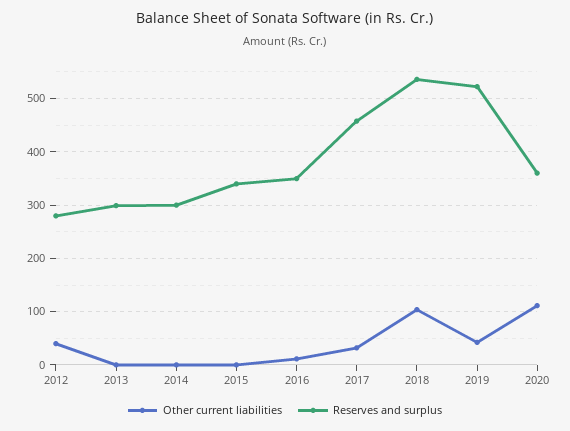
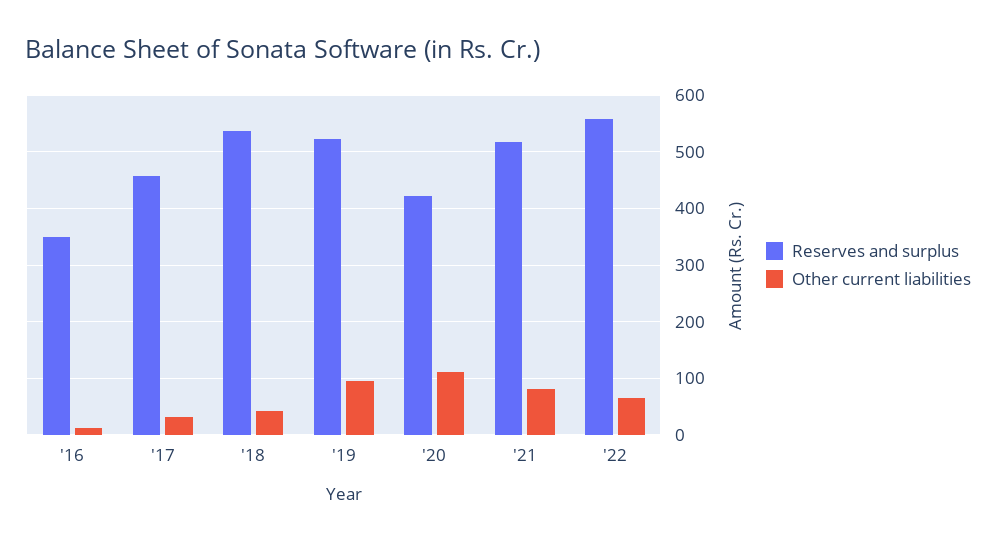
Other current liabilities, 2012: 40 -> none
Reserves and surplus, 2012: 280 -> none
Other current liabilities, 2013: 0 -> none
Reserves and surplus, 2013: 300 -> none
Other current liabilities, 2014: 0 -> none
Reserves and surplus, 2014: 300 -> none
Other current liabilities, 2015: 0 -> none
Reserves and surplus, 2015: 340 -> none
Other current liabilities, 2018: 100 -> 40
Other current liabilities, 2019: 40 -> 100
Reserves and surplus, 2020: 360 -> 420
Reserves and surplus, '21: none -> 520
Other current liabilities, '21: none -> 80
Reserves and surplus, '22: none -> 560
Other current liabilities, '22: none -> 60

